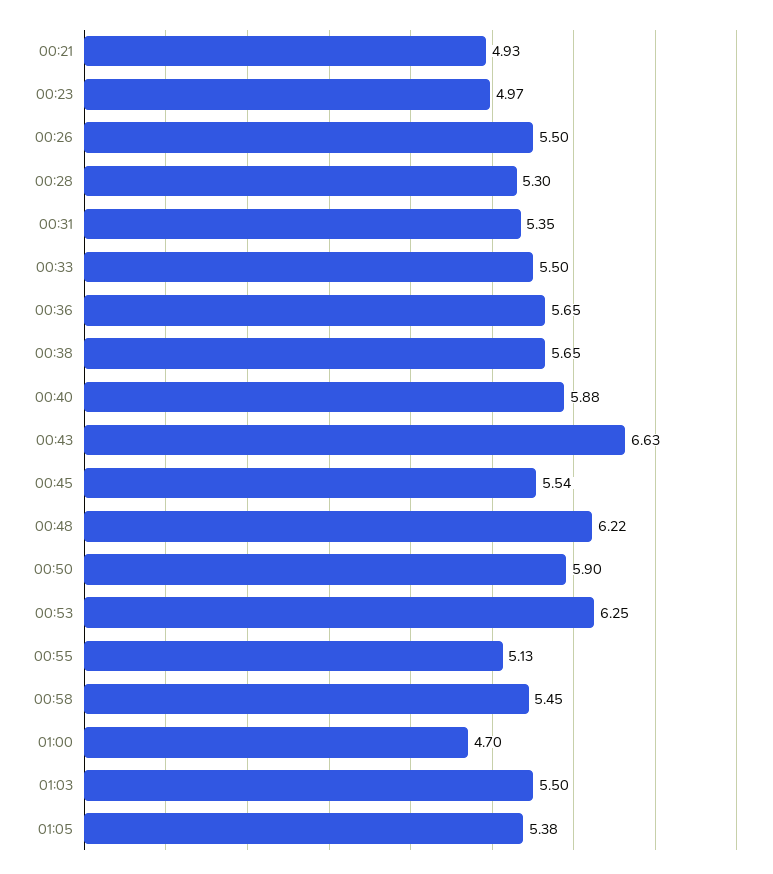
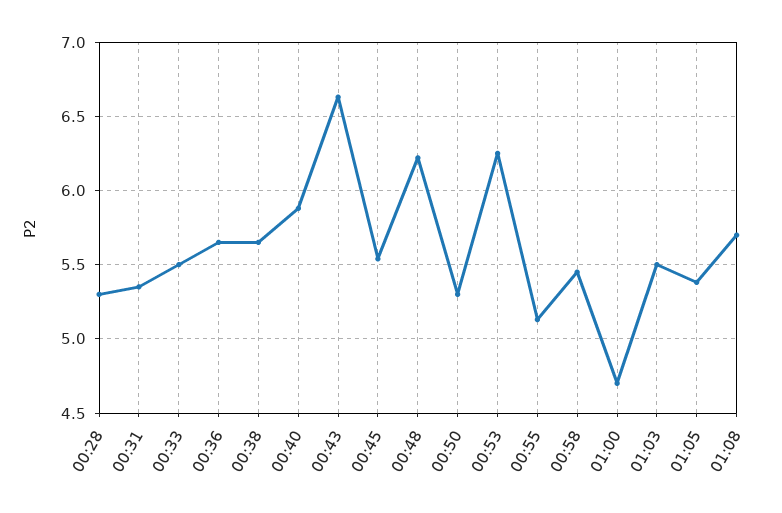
00:21: 4.93 -> none
00:23: 4.97 -> none
00:26: 5.5 -> none
00:50: 5.9 -> 5.3
01:08: none -> 5.7

